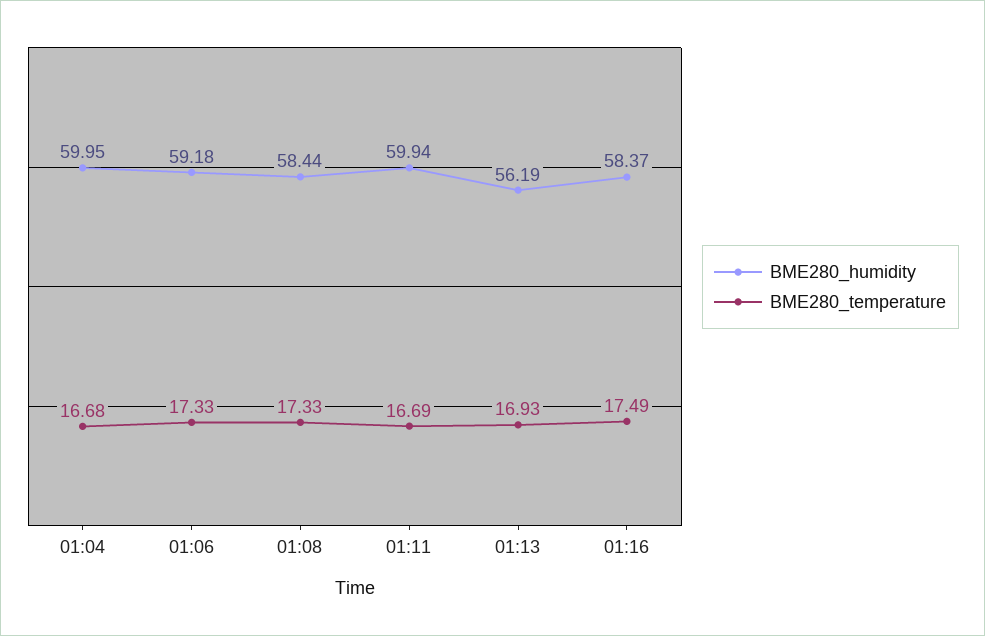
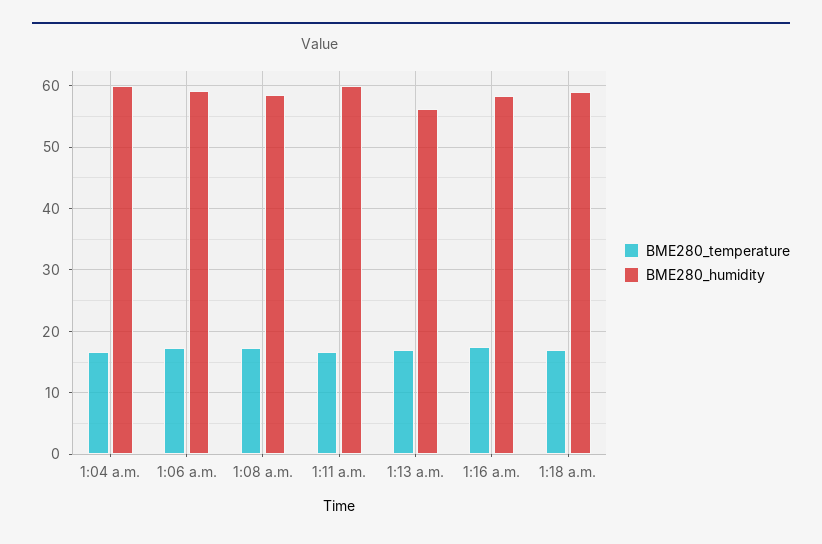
BME280_temperature, 1:18 a.m.: none -> 17
BME280_humidity, 1:18 a.m.: none -> 59

